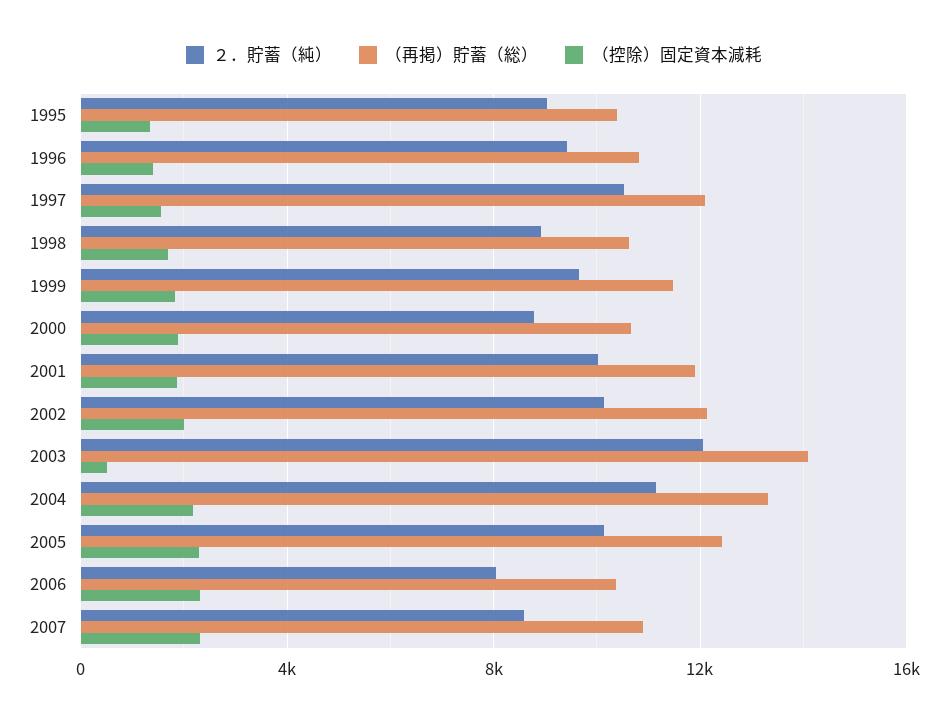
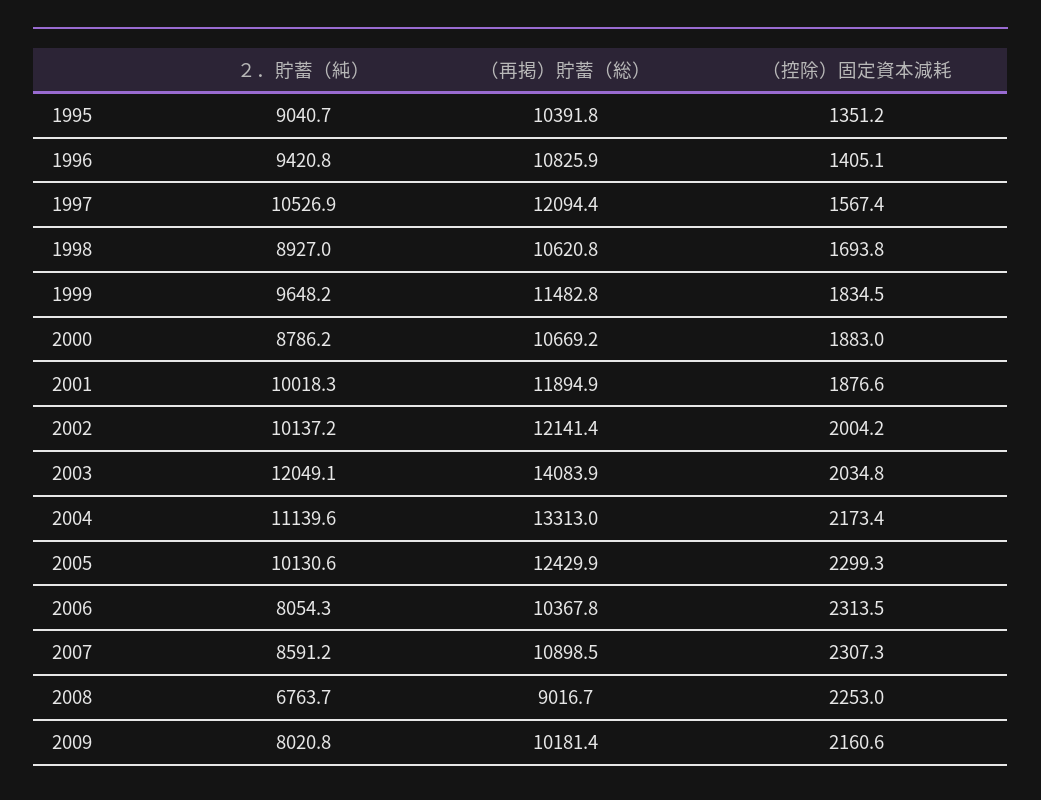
（控除）固定資本減耗, 2003: 500 -> 2034.8
２．貯蓄（純）, 2008: none -> 6763.7
（再掲）貯蓄（総）, 2008: none -> 9016.7
（控除）固定資本減耗, 2008: none -> 2253
２．貯蓄（純）, 2009: none -> 8020.8
（再掲）貯蓄（総）, 2009: none -> 10181.4
（控除）固定資本減耗, 2009: none -> 2160.6

